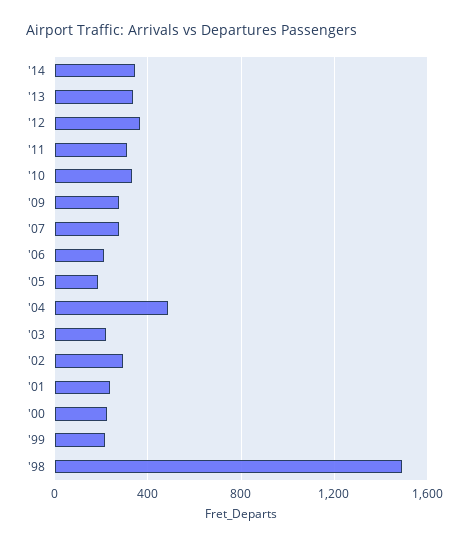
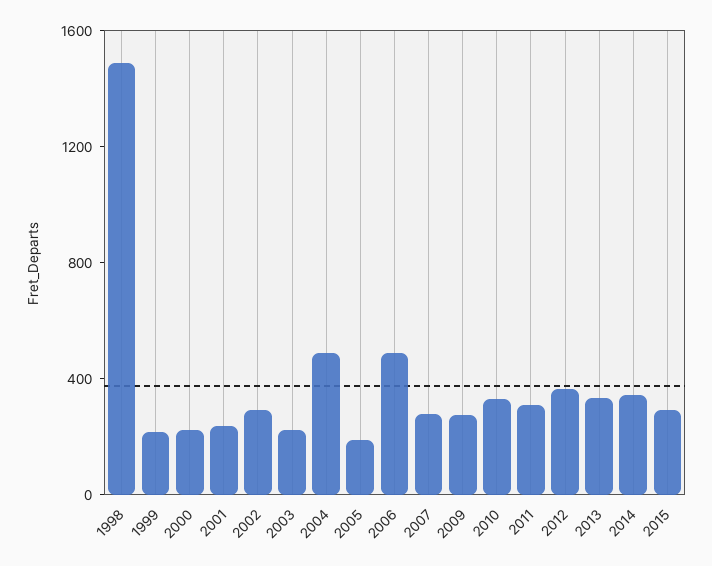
'06: 200 -> 500
2015: none -> 300

